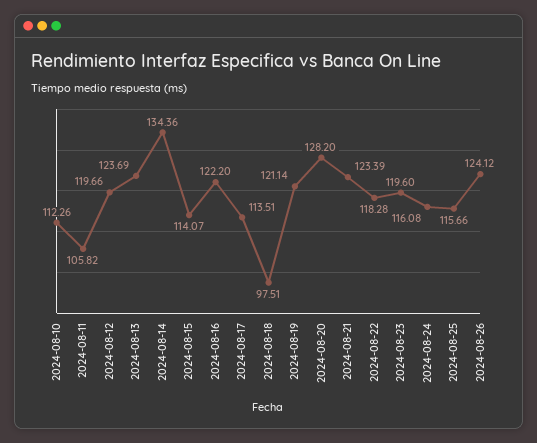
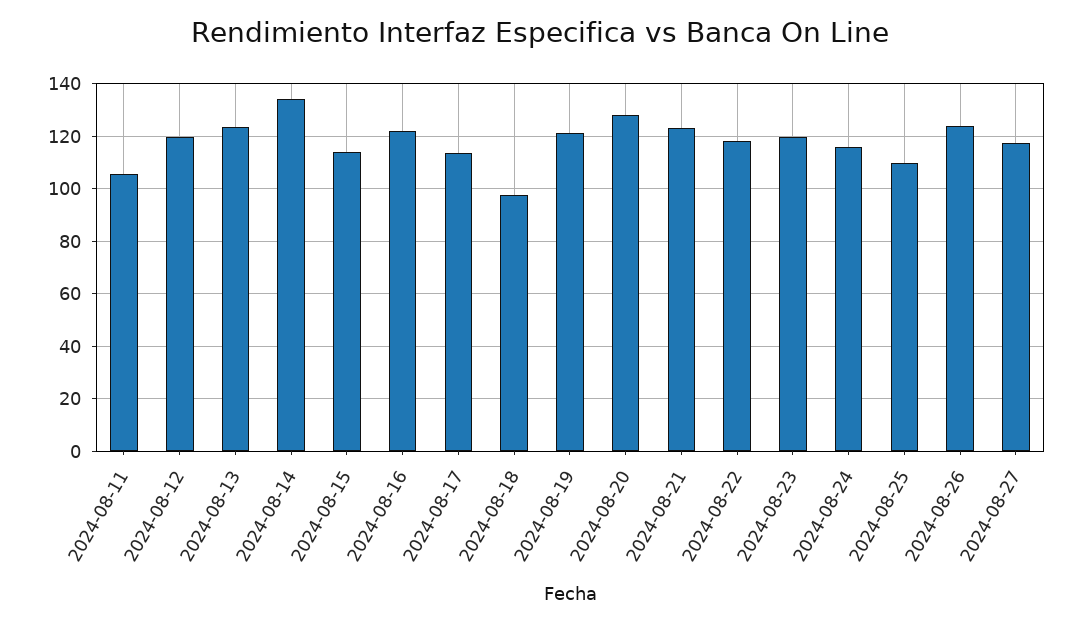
2024-08-10: 112.26 -> none
2024-08-25: 115.66 -> 110
2024-08-27: none -> 117.5

